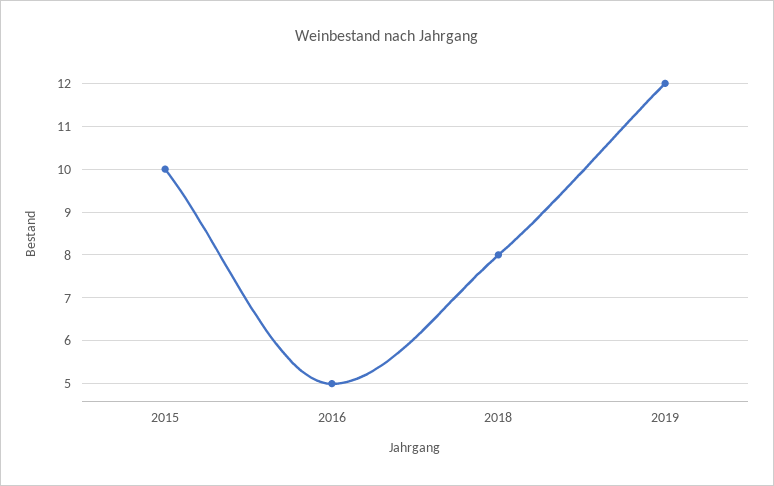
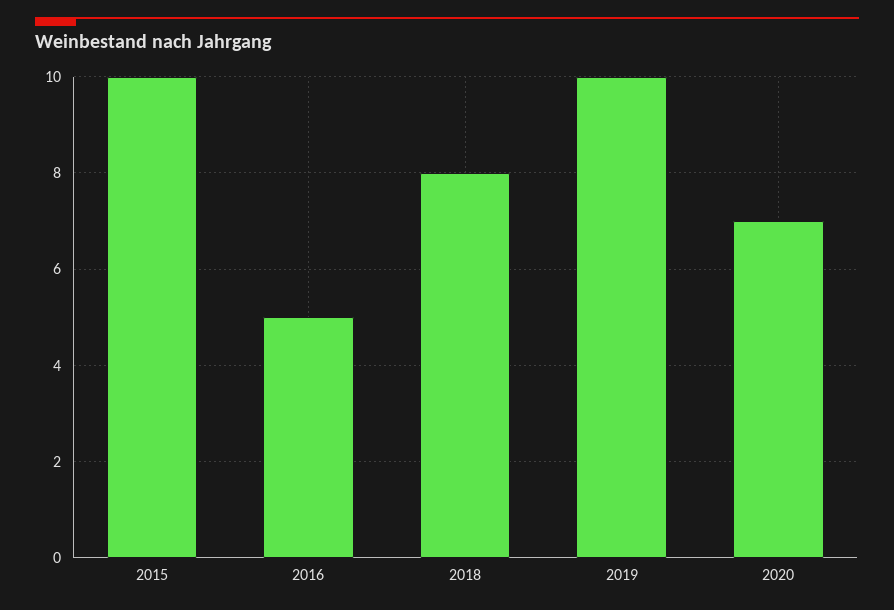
2019: 12 -> 10
2020: none -> 7

